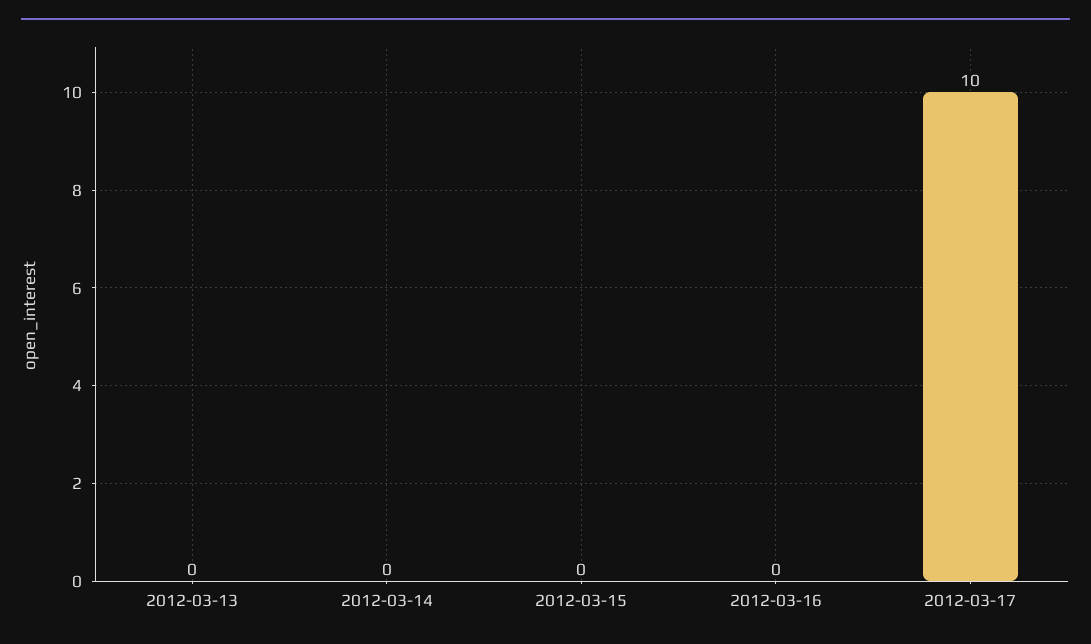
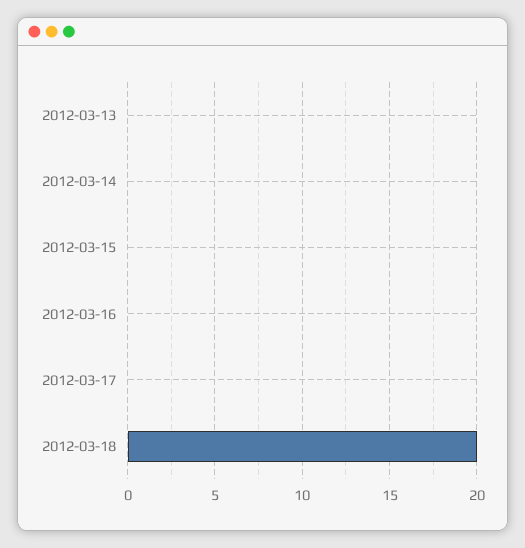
2012-03-17: 10 -> 0
2012-03-18: none -> 20

